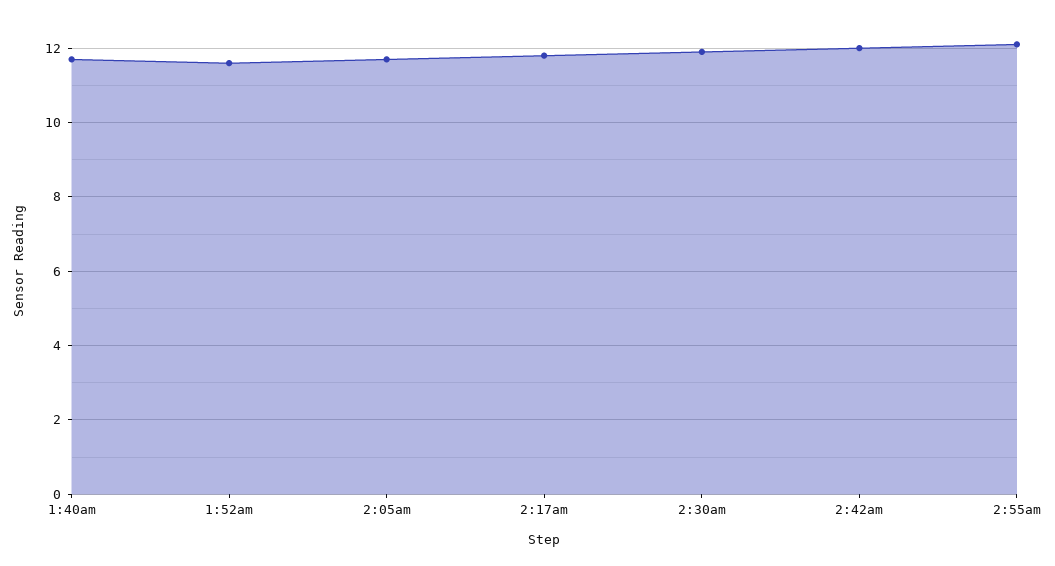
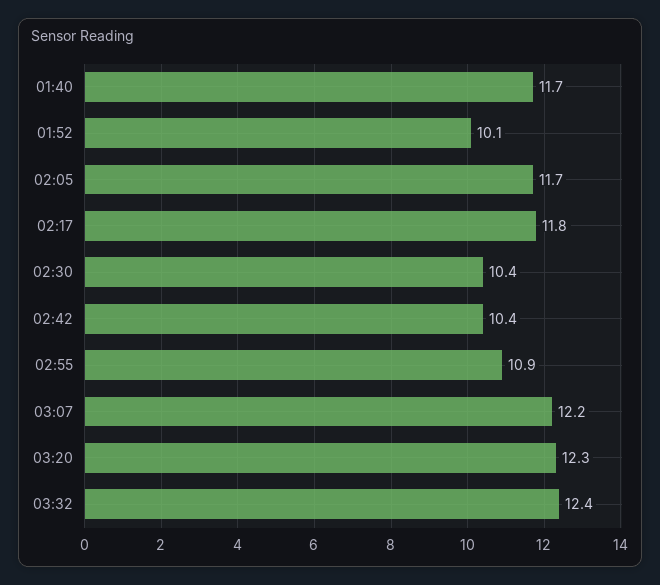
1:52am: 11.5 -> 10.1
2:30am: 12 -> 10.4
2:42am: 12 -> 10.4
2:55am: 12 -> 10.9
03:07: none -> 12.2
03:20: none -> 12.3
03:32: none -> 12.4

